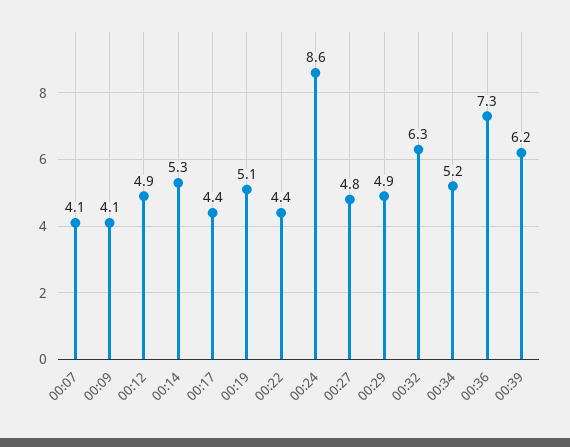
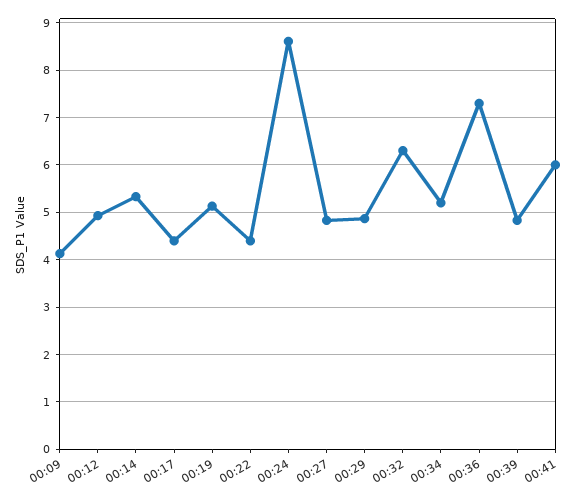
00:07: 4.1 -> none
00:39: 6.2 -> 4.8
00:41: none -> 6

